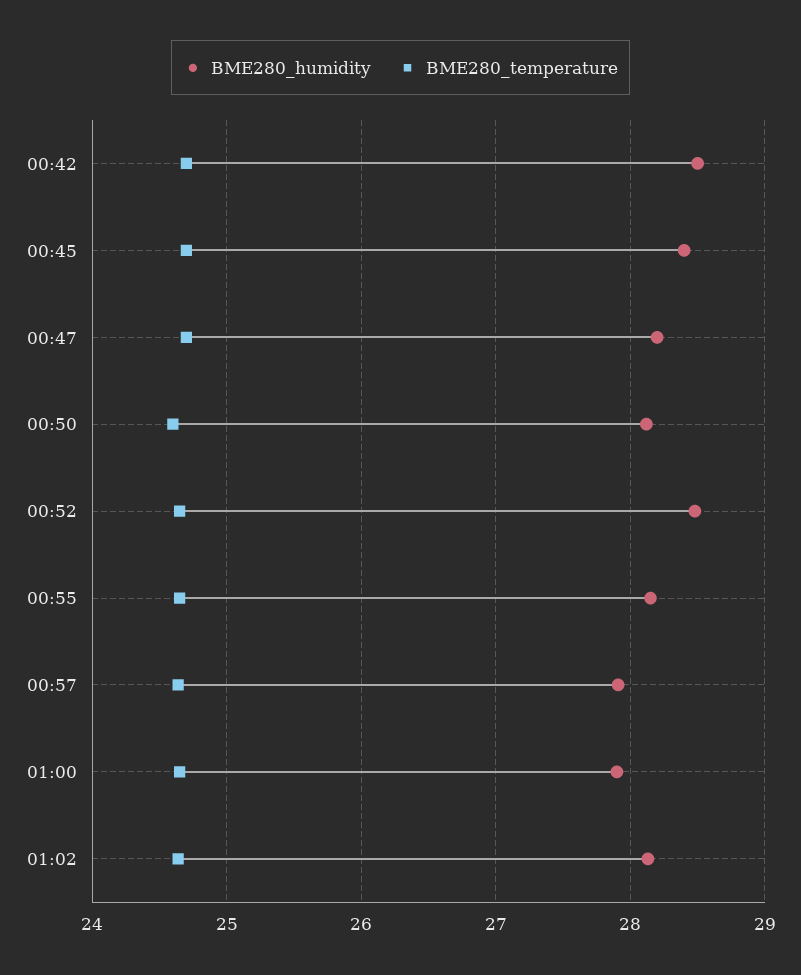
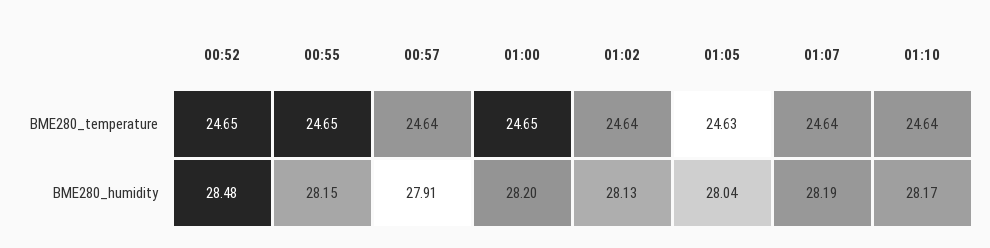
BME280_humidity, 00:42: 28.5 -> none
BME280_temperature, 00:42: 24.7 -> none
BME280_humidity, 00:45: 28.4 -> none
BME280_temperature, 00:45: 24.7 -> none
BME280_humidity, 00:47: 28.2 -> none
BME280_temperature, 00:47: 24.7 -> none
BME280_humidity, 00:50: 28.1 -> none
BME280_temperature, 00:50: 24.6 -> none
BME280_humidity, 01:00: 27.9 -> 28.2
BME280_temperature, 01:05: none -> 24.63
BME280_temperature, 01:07: none -> 24.64
BME280_temperature, 01:10: none -> 24.64
BME280_humidity, 01:05: none -> 28.04
BME280_humidity, 01:07: none -> 28.19
BME280_humidity, 01:10: none -> 28.17

